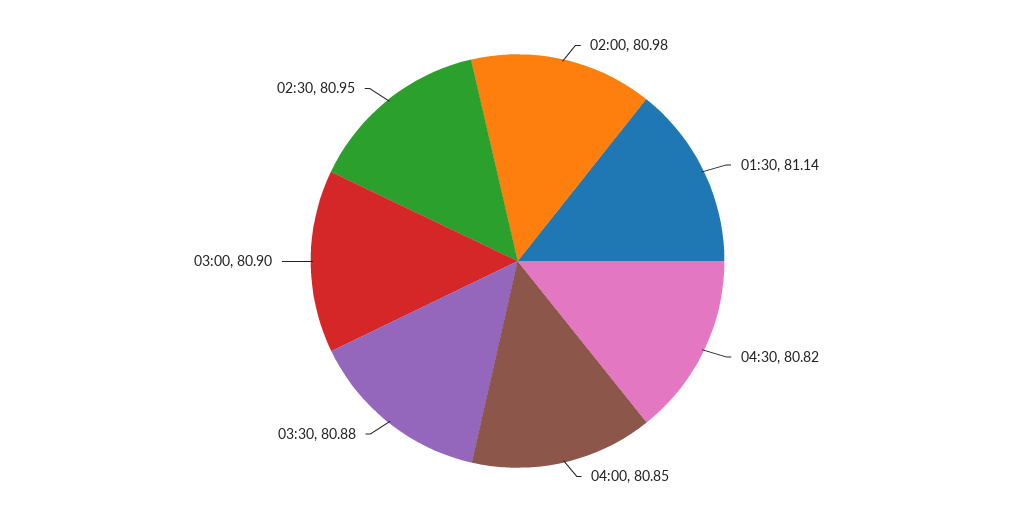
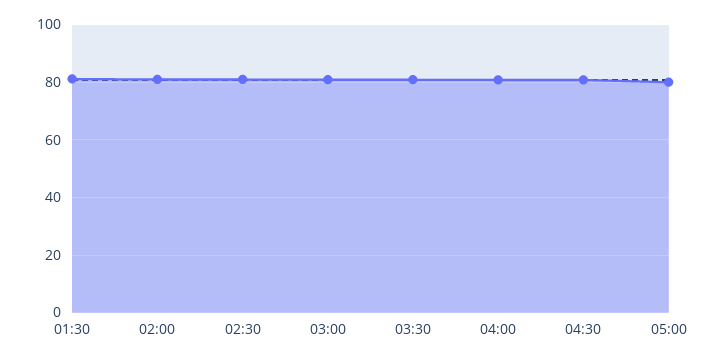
05:00: none -> 80

